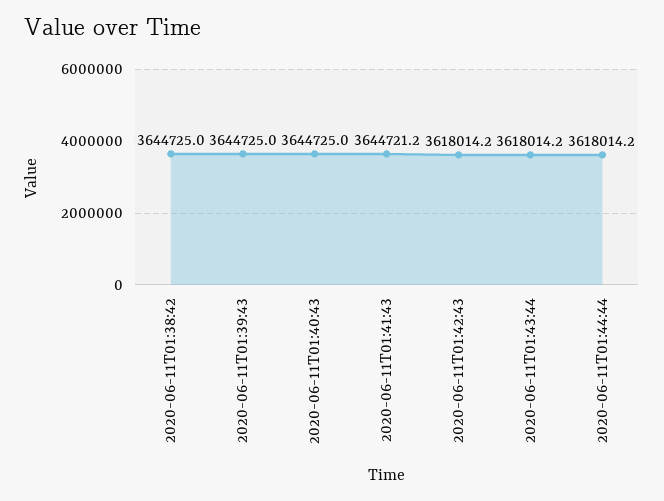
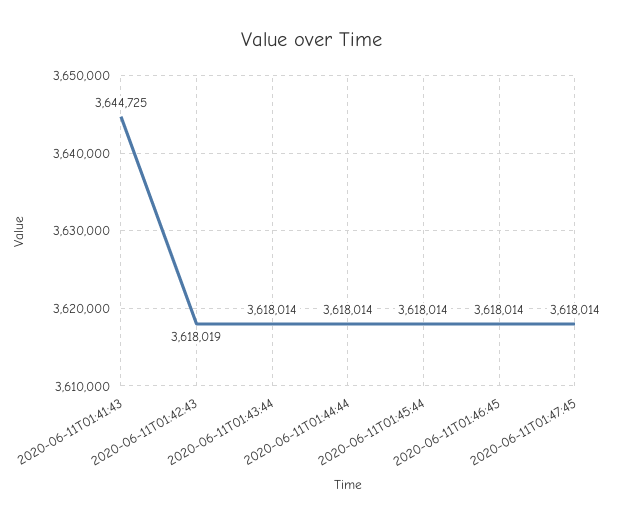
2020-06-11T01:38:42: 3644725 -> none
2020-06-11T01:39:43: 3644725 -> none
2020-06-11T01:40:43: 3644725 -> none
2020-06-11T01:41:43: 3644721.2 -> 3644725
2020-06-11T01:42:43: 3618014.2 -> 3618019
2020-06-11T01:45:44: none -> 3618014
2020-06-11T01:46:45: none -> 3618014
2020-06-11T01:47:45: none -> 3618014

